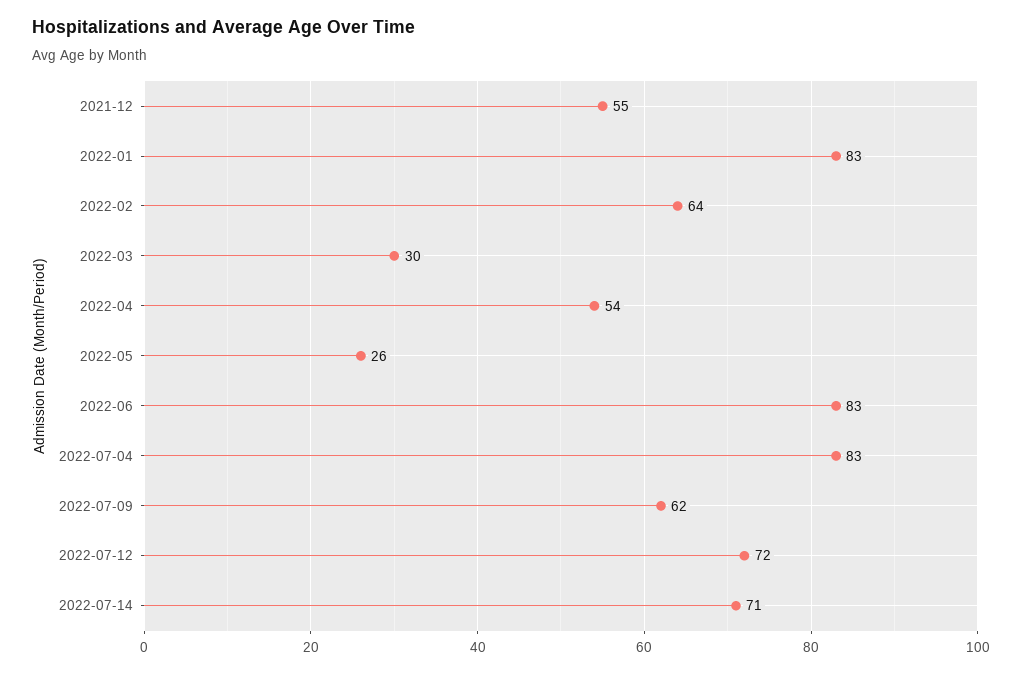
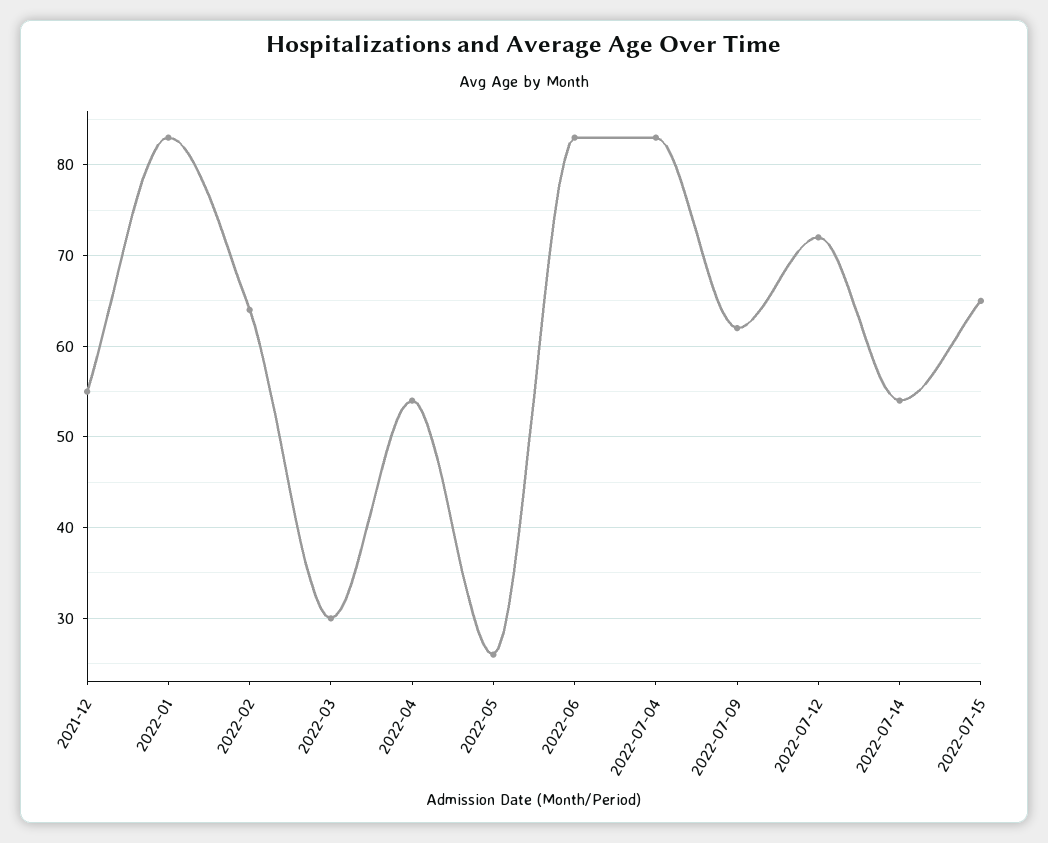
2022-07-14: 71 -> 54
2022-07-15: none -> 65

